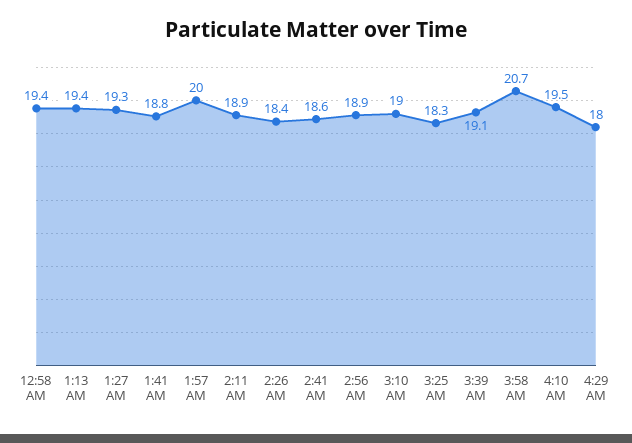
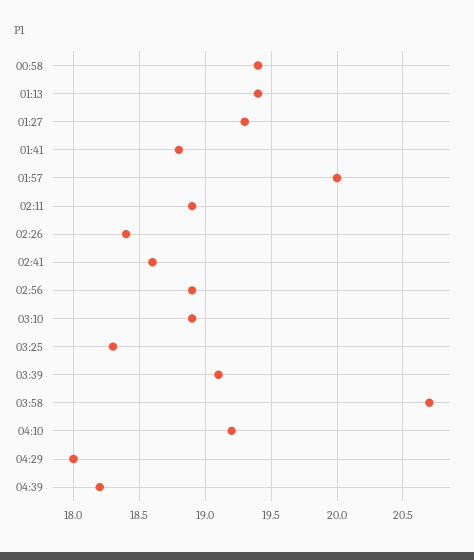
3:10 AM: 19 -> 18.9
4:10 AM: 19.5 -> 19.2
04:39: none -> 18.2

